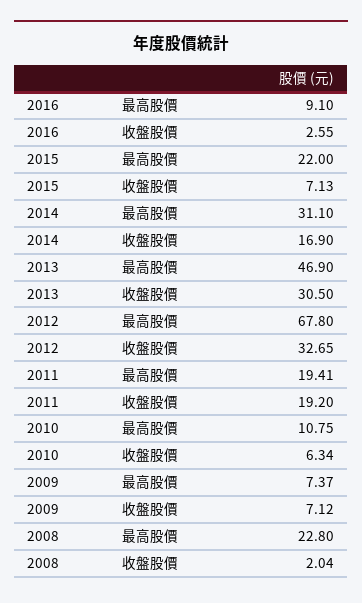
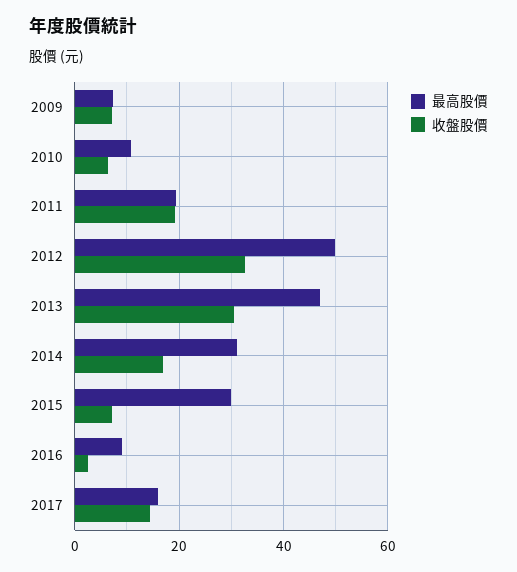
最高股價, 2015: 22 -> 30
最高股價, 2012: 67.8 -> 50
最高股價, 2008: 22.8 -> none
收盤股價, 2008: 2.04 -> none
最高股價, 2017: none -> 16
收盤股價, 2017: none -> 14

